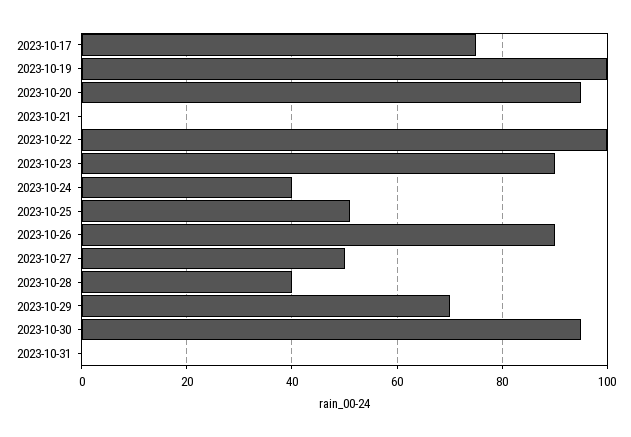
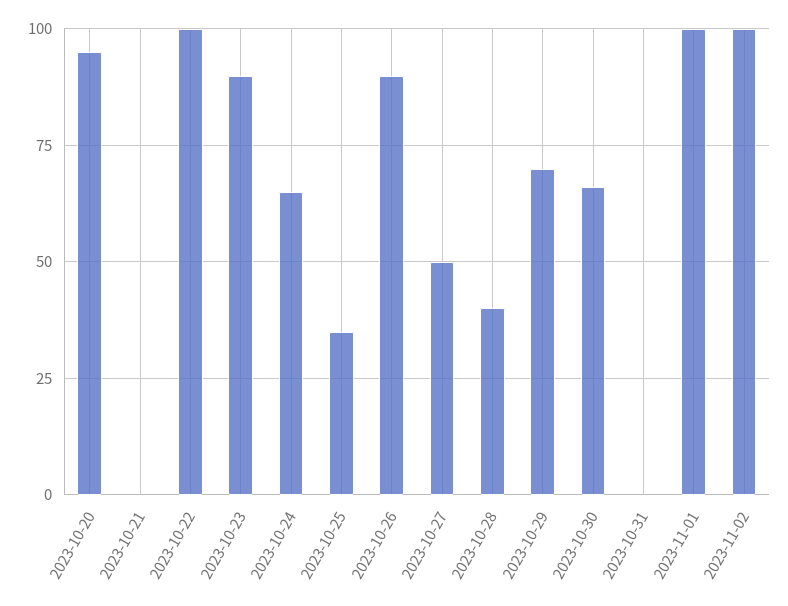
2023-10-17: 75 -> none
2023-10-19: 100 -> none
2023-10-24: 40 -> 65
2023-10-25: 50 -> 35
2023-10-30: 95 -> 65
2023-11-01: none -> 100
2023-11-02: none -> 100

